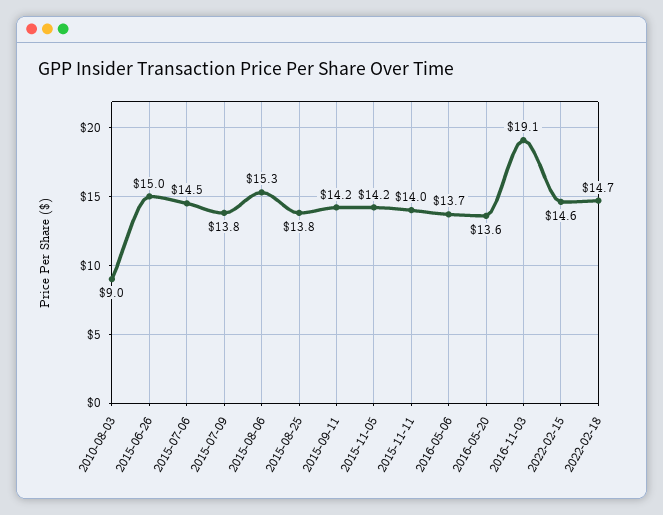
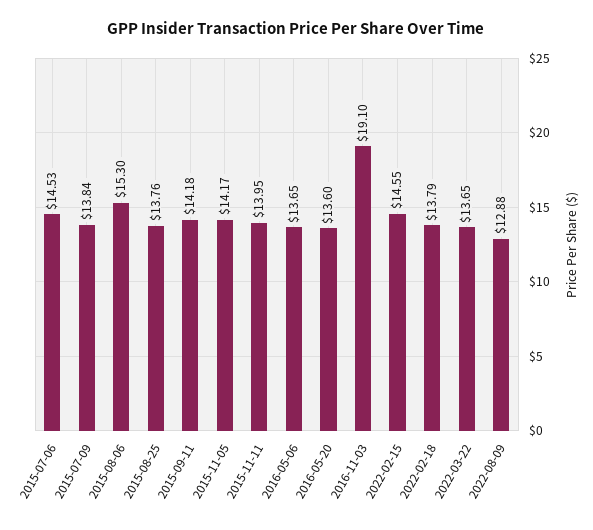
2010-08-03: 9 -> none
2015-06-26: 15 -> none
2022-02-18: 14.7 -> 13.79
2022-03-22: none -> 13.65
2022-08-09: none -> 12.88

